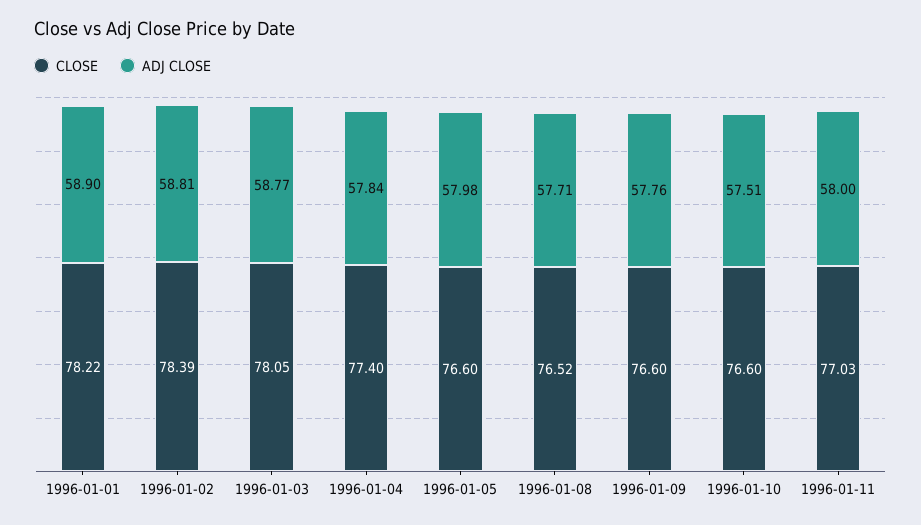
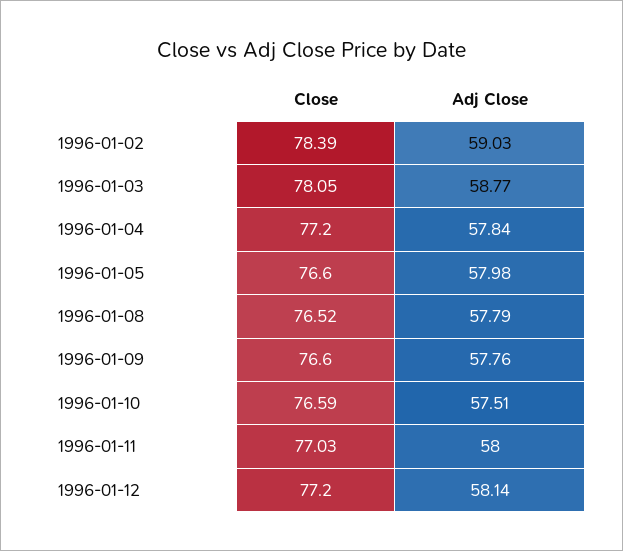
CLOSE, 1996-01-01: 78.22 -> none
ADJ CLOSE, 1996-01-01: 58.9 -> none
ADJ CLOSE, 1996-01-02: 58.81 -> 59.03
CLOSE, 1996-01-04: 77.4 -> 77.2
ADJ CLOSE, 1996-01-08: 57.71 -> 57.79
CLOSE, 1996-01-10: 76.6 -> 76.59
CLOSE, 1996-01-12: none -> 77.2
ADJ CLOSE, 1996-01-12: none -> 58.14

